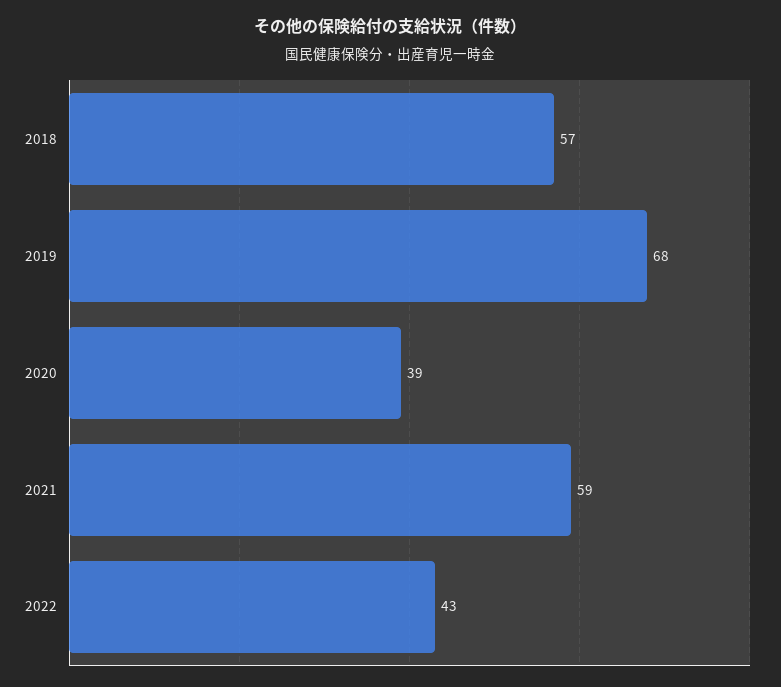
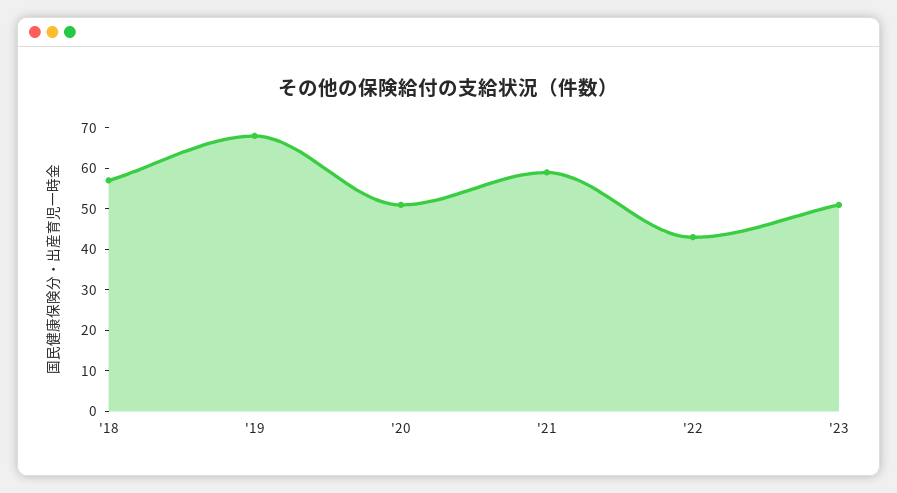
2020: 39 -> 50
'23: none -> 50

